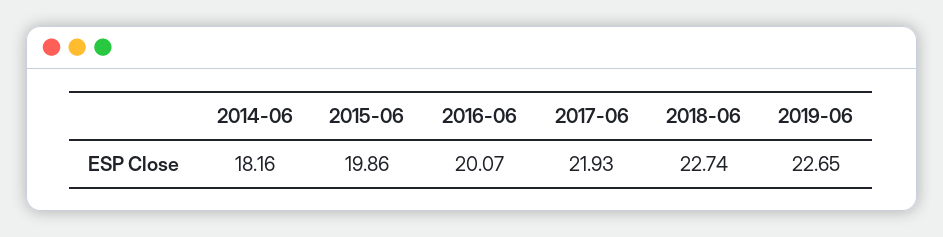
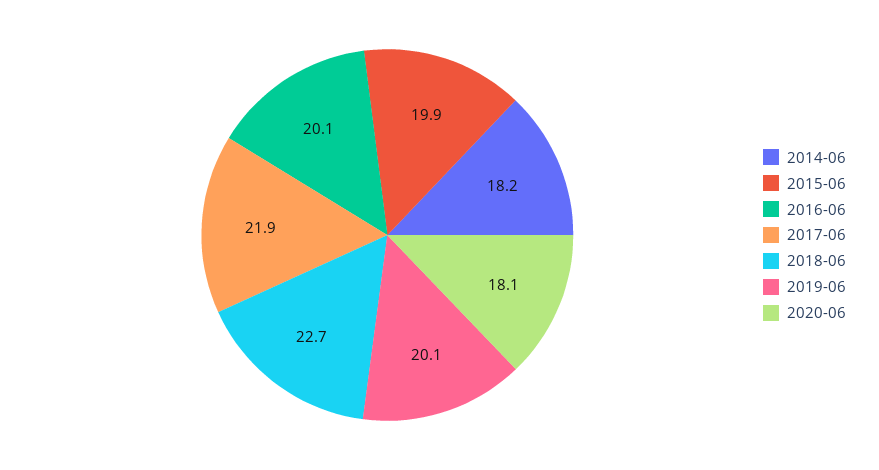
2019-06: 22.65 -> 20.1
2020-06: none -> 18.1

